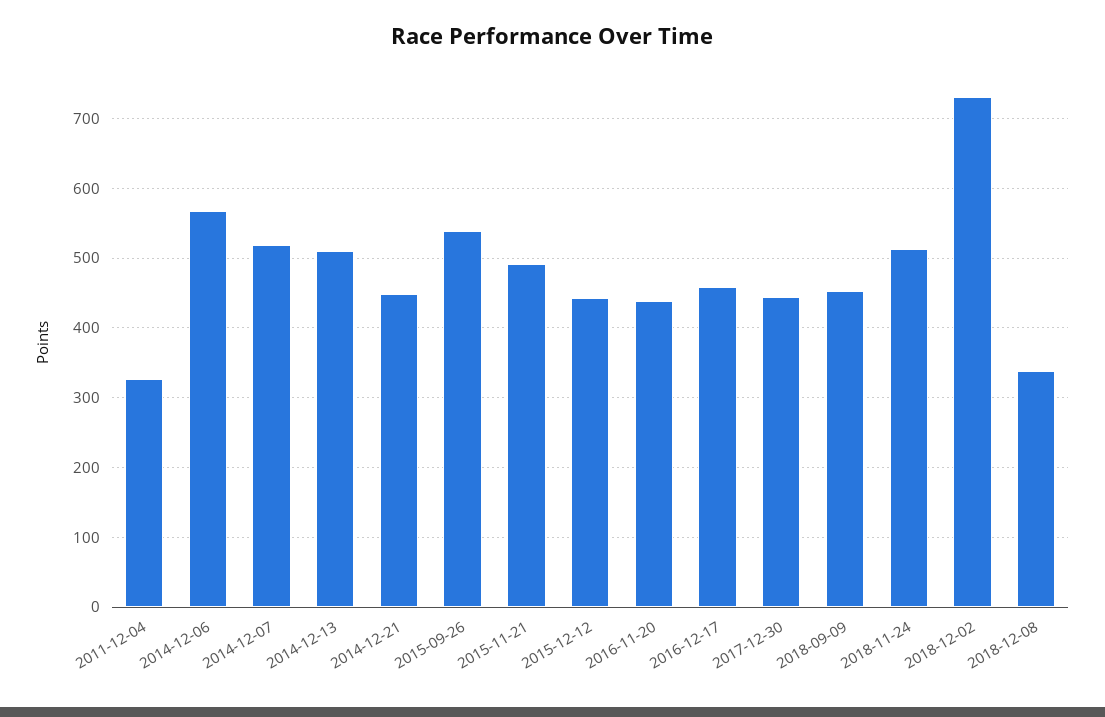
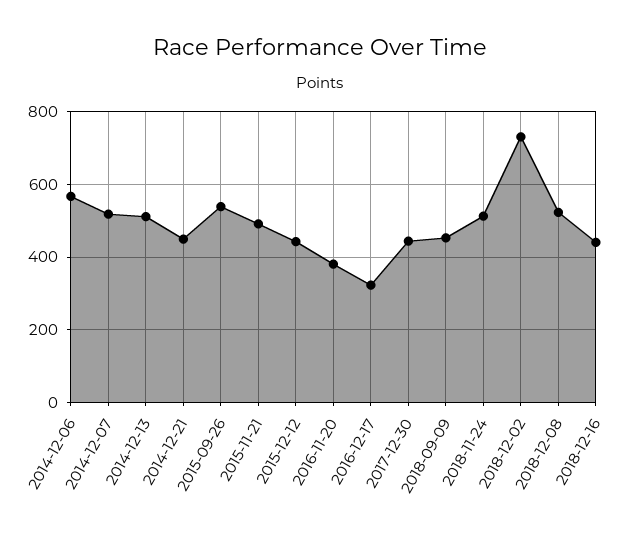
2011-12-04: 330 -> none
2016-11-20: 440 -> 380
2016-12-17: 460 -> 320
2018-12-08: 340 -> 520
2018-12-16: none -> 440

